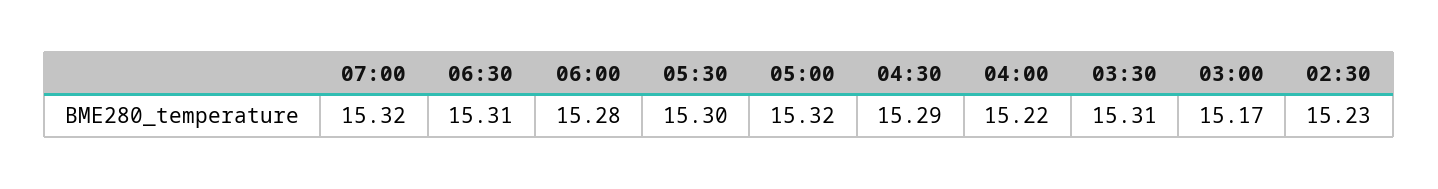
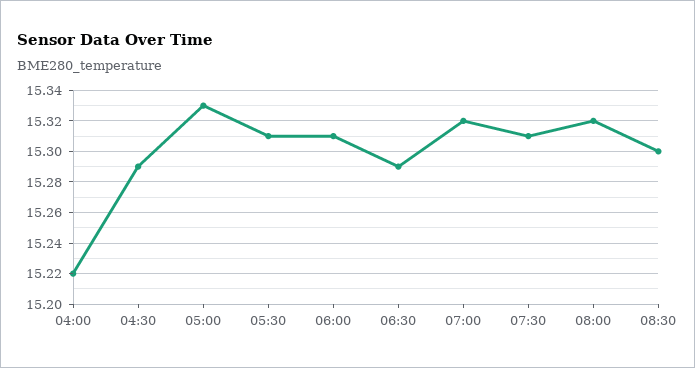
06:30: 15.31 -> 15.29
06:00: 15.28 -> 15.31
05:30: 15.3 -> 15.31
05:00: 15.32 -> 15.33
03:30: 15.31 -> none
03:00: 15.17 -> none
02:30: 15.23 -> none
07:30: none -> 15.31
08:00: none -> 15.32
08:30: none -> 15.3

